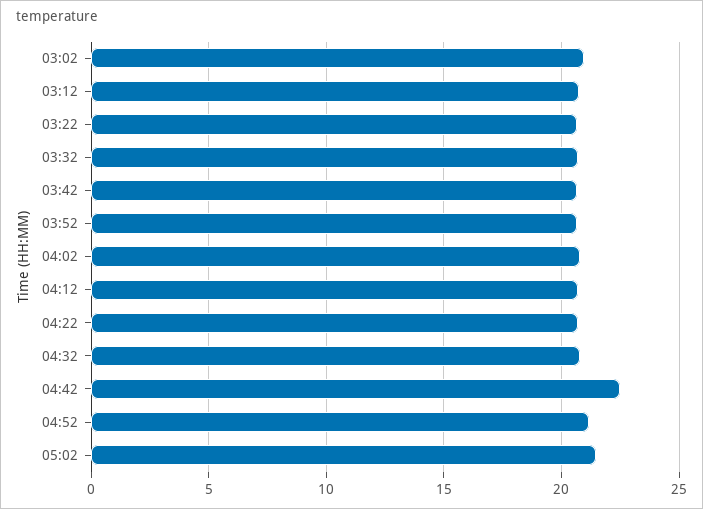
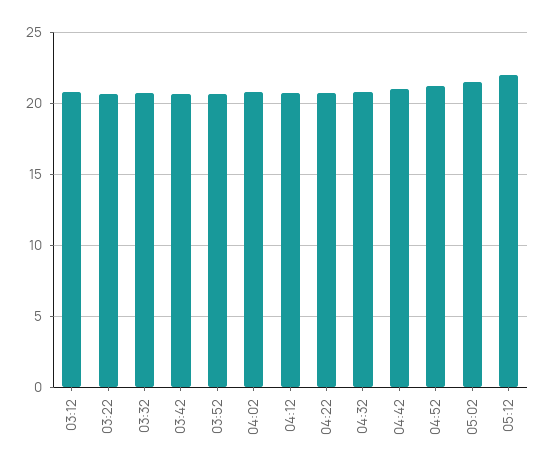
03:02: 21 -> none
04:42: 22.5 -> 21
05:12: none -> 22

